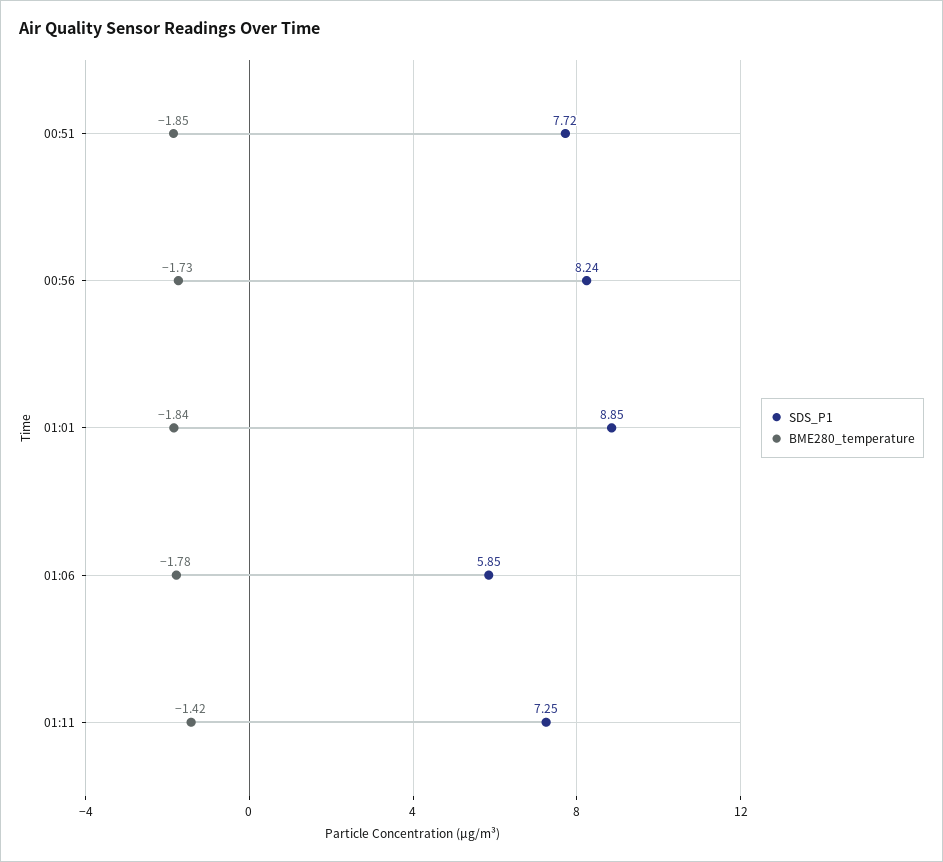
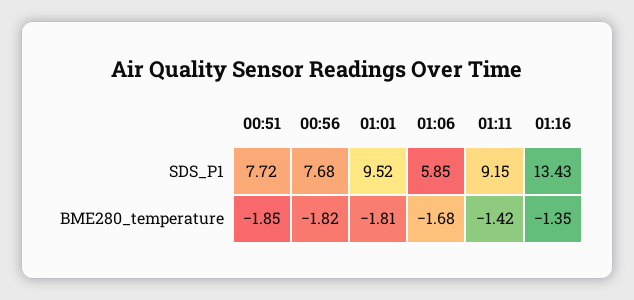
SDS_P1, 00:56: 8.24 -> 7.68
BME280_temperature, 00:56: -1.73 -> -1.82
SDS_P1, 01:01: 8.85 -> 9.52
BME280_temperature, 01:01: -1.84 -> -1.81
BME280_temperature, 01:06: -1.78 -> -1.68
SDS_P1, 01:11: 7.25 -> 9.15
SDS_P1, 01:16: none -> 13.43
BME280_temperature, 01:16: none -> -1.35

